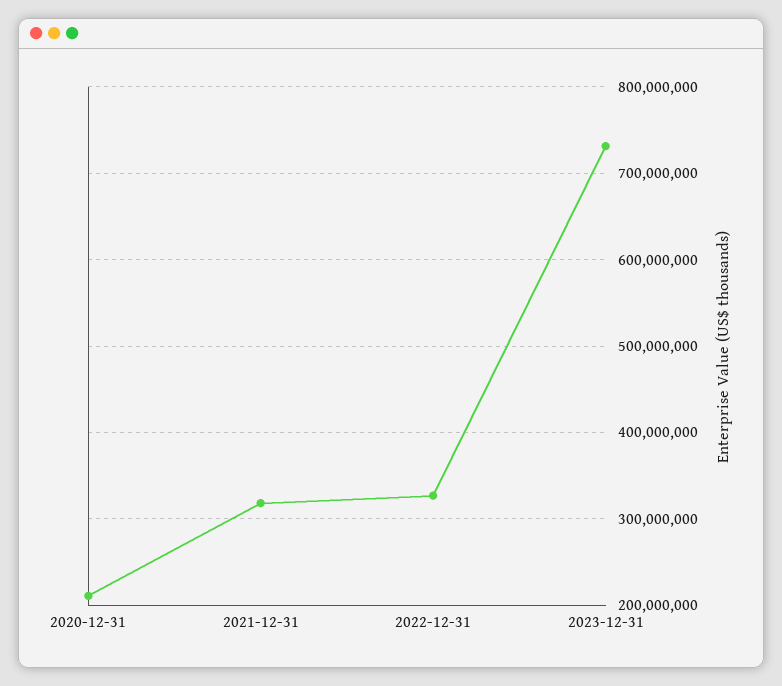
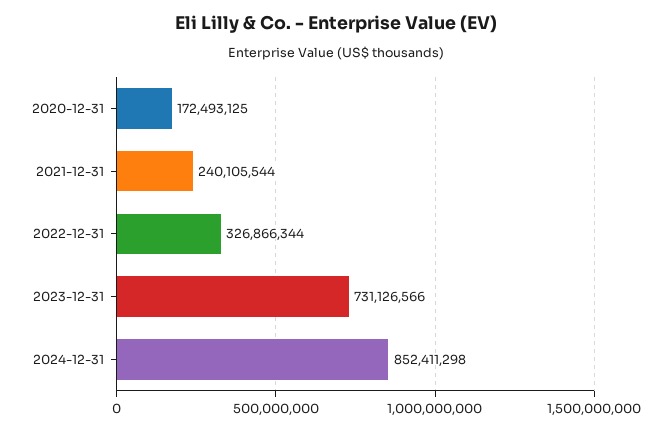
2020-12-31: 210000000 -> 172493125
2021-12-31: 320000000 -> 240105544
2024-12-31: none -> 852411298

